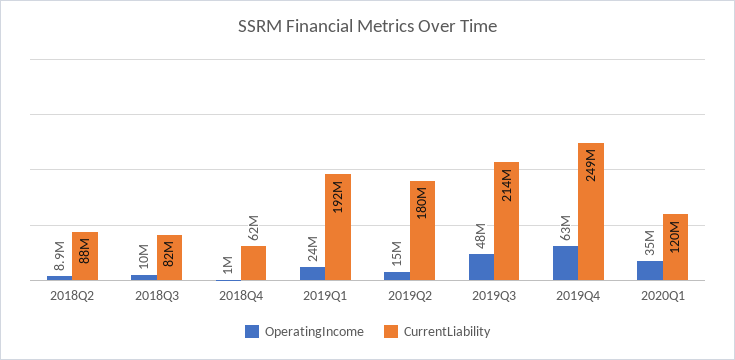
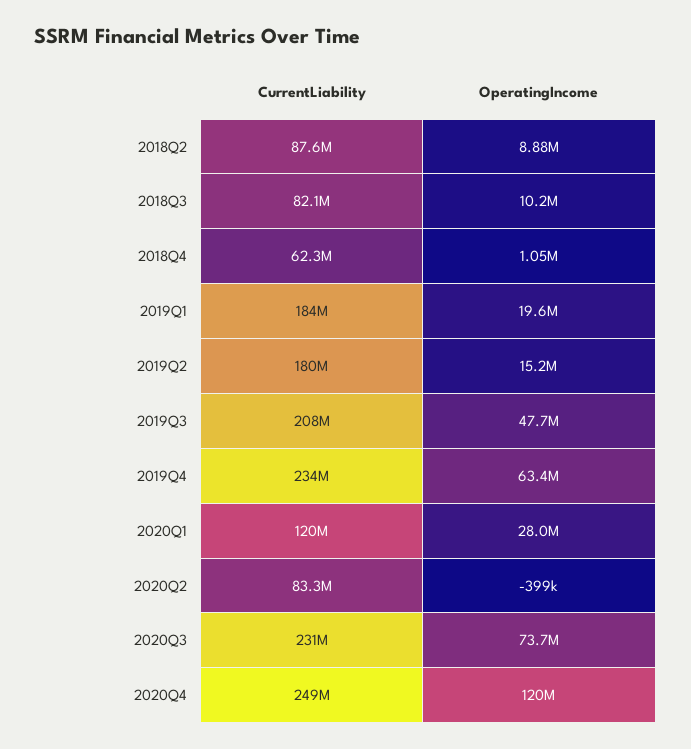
OperatingIncome, 2019Q1: 24000000 -> 19600000
CurrentLiability, 2019Q1: 192000000 -> 184000000
CurrentLiability, 2019Q3: 214000000 -> 208000000
CurrentLiability, 2019Q4: 249000000 -> 234000000
OperatingIncome, 2020Q1: 35000000 -> 28000000
CurrentLiability, 2020Q2: none -> 83300000
OperatingIncome, 2020Q2: none -> -399000
CurrentLiability, 2020Q3: none -> 231000000
OperatingIncome, 2020Q3: none -> 73700000
CurrentLiability, 2020Q4: none -> 249000000
OperatingIncome, 2020Q4: none -> 120000000

